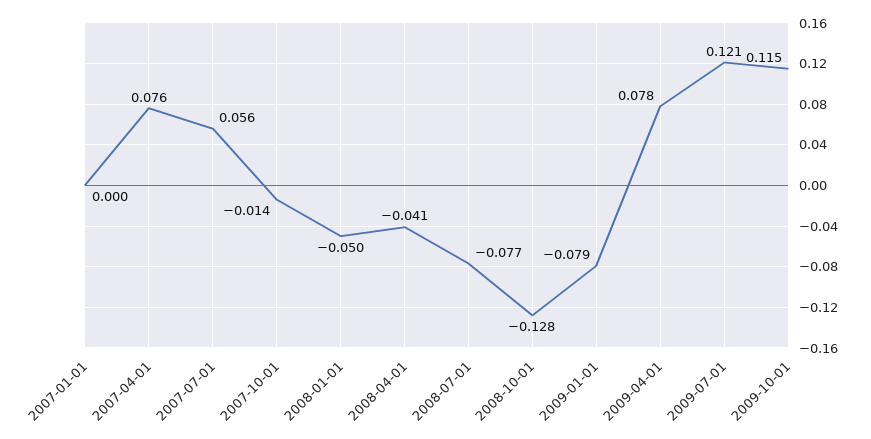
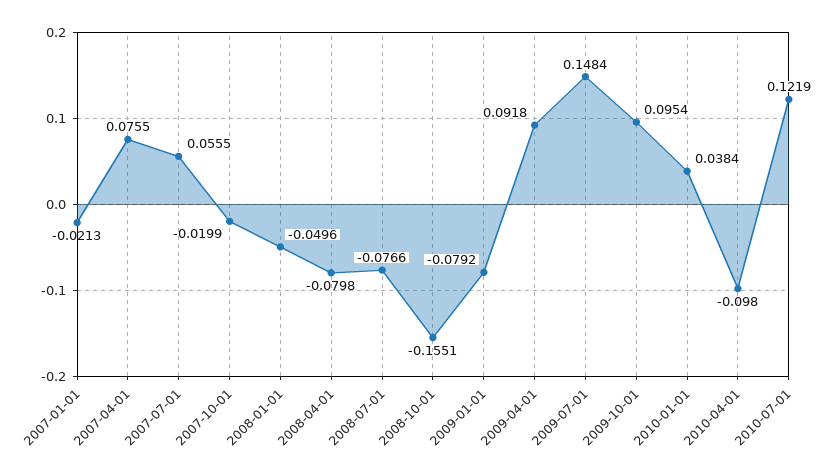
2007-01-01: 0 -> -0.0213
2007-10-01: -0.014 -> -0.0199
2008-04-01: -0.041 -> -0.0798
2008-10-01: -0.128 -> -0.1551
2009-04-01: 0.078 -> 0.0918
2009-07-01: 0.121 -> 0.1484
2009-10-01: 0.115 -> 0.0954
2010-01-01: none -> 0.0384
2010-04-01: none -> -0.098
2010-07-01: none -> 0.1219

